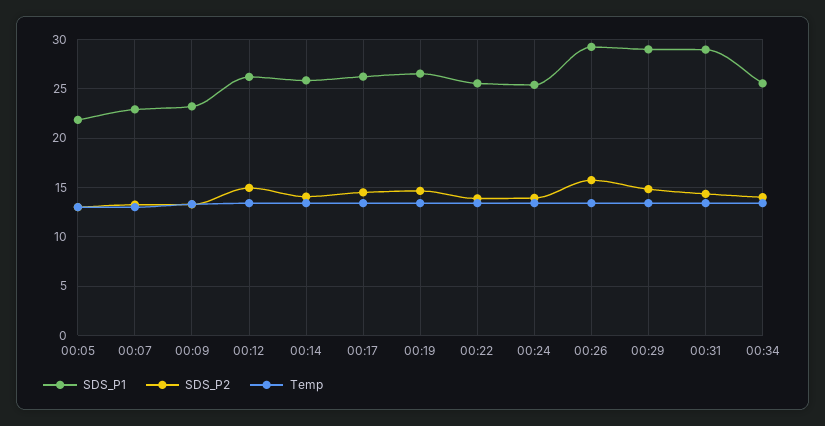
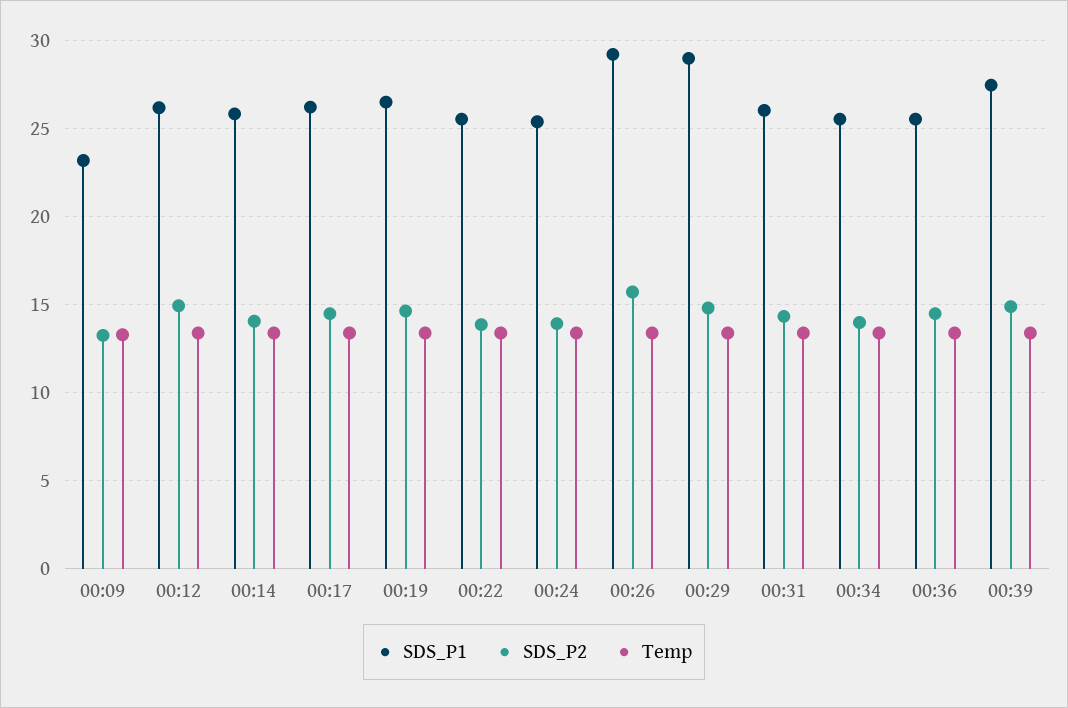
SDS_P1, 00:05: 22 -> none
SDS_P2, 00:05: 13 -> none
Temp, 00:05: 13 -> none
SDS_P1, 00:07: 23 -> none
SDS_P2, 00:07: 13 -> none
Temp, 00:07: 13 -> none
SDS_P1, 00:31: 29 -> 26
SDS_P1, 00:36: none -> 25.5
SDS_P2, 00:36: none -> 14.5
Temp, 00:36: none -> 13.5
SDS_P1, 00:39: none -> 27.5
SDS_P2, 00:39: none -> 15
Temp, 00:39: none -> 13.5

